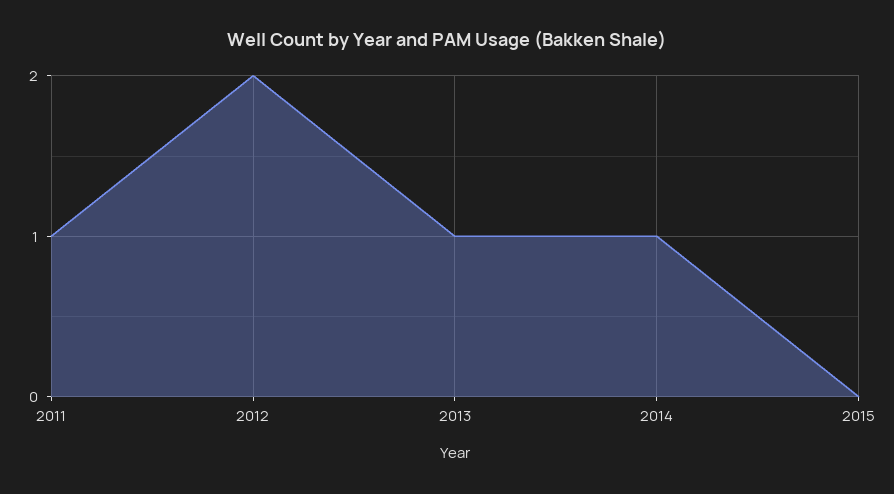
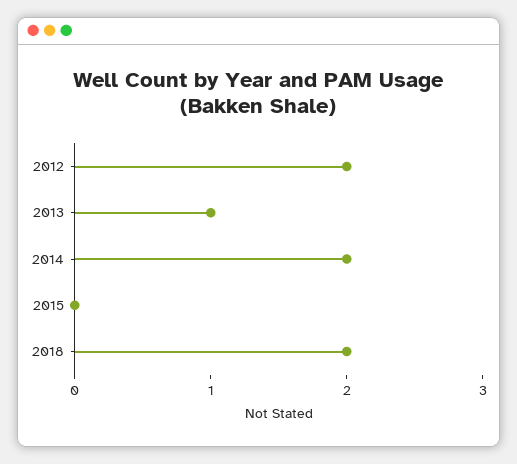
2011: 1 -> none
2014: 1 -> 2
2018: none -> 2

